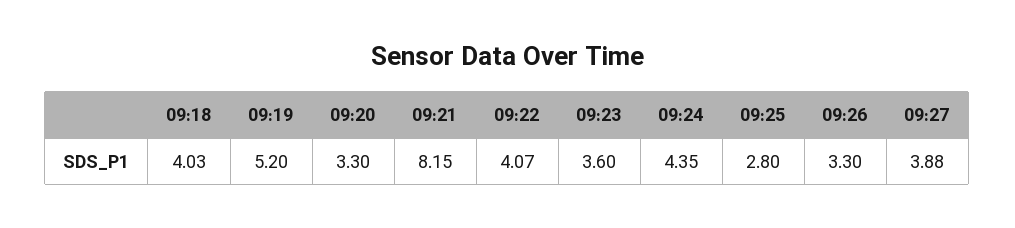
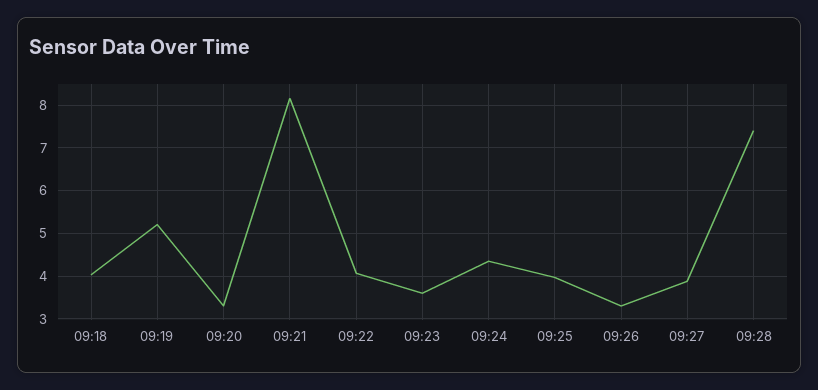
09:25: 2.8 -> 4
09:28: none -> 7.4

